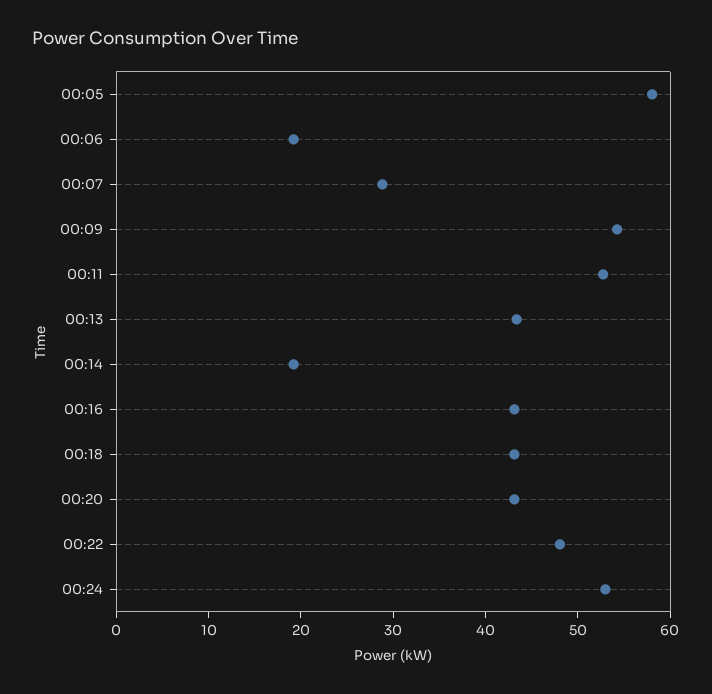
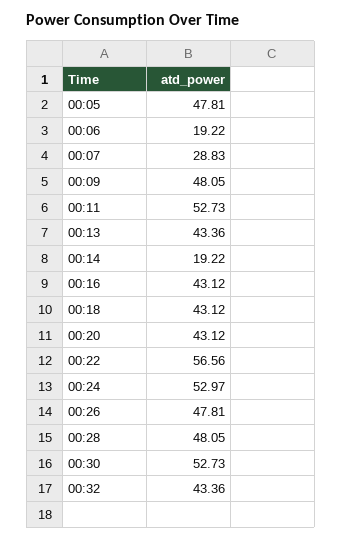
00:05: 58 -> 47.81
00:09: 54 -> 48.05
00:22: 48 -> 56.56
00:26: none -> 47.81
00:28: none -> 48.05
00:30: none -> 52.73
00:32: none -> 43.36

